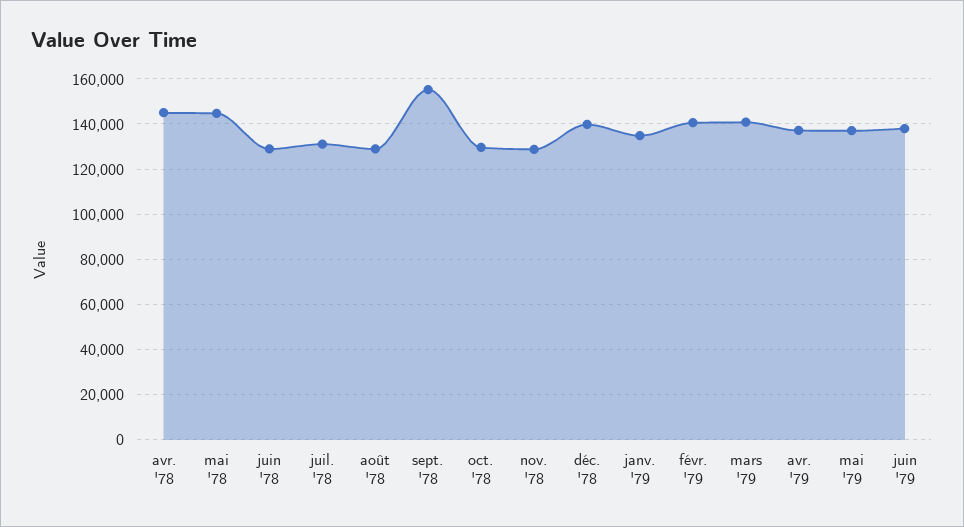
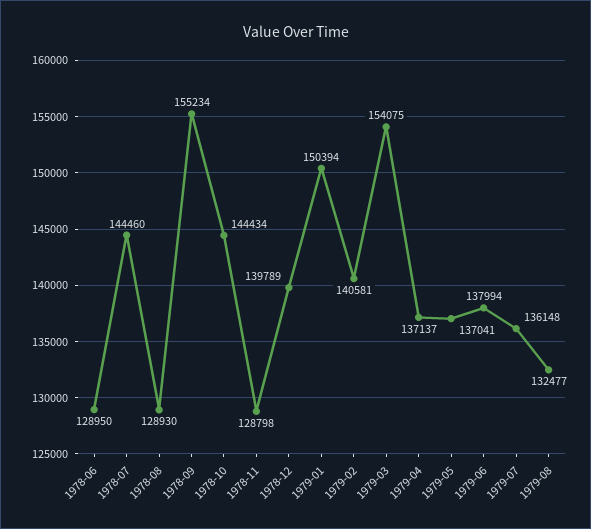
avr. '78: 145000 -> none
mai '78: 145000 -> none
juil. '78: 130000 -> 144460
oct. '78: 130000 -> 144434
janv. '79: 135000 -> 150394
mars '79: 140000 -> 154075
1979-07: none -> 136148
1979-08: none -> 132477

